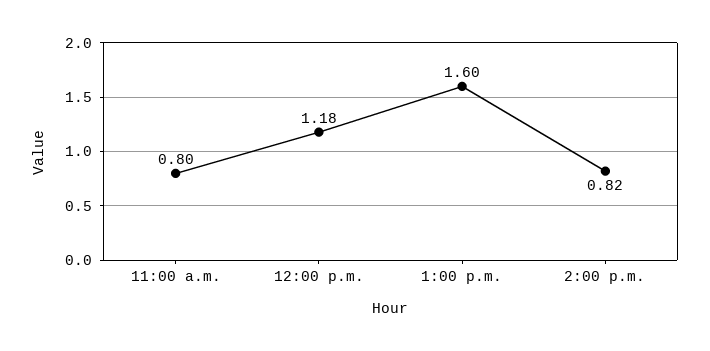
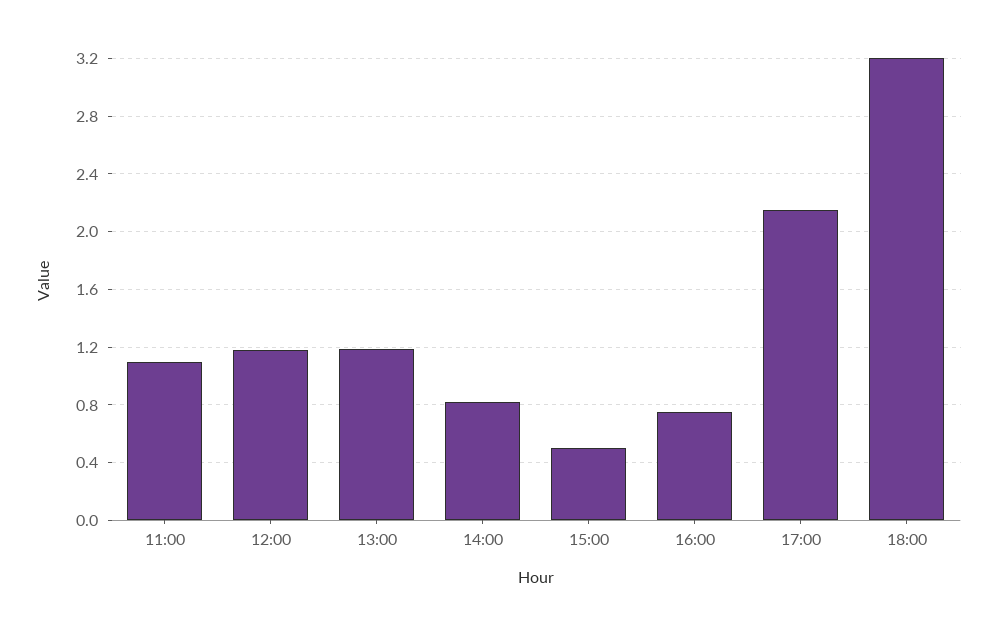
11:00 a.m.: 0.8 -> 1.1
1:00 p.m.: 1.6 -> 1.2
15:00: none -> 0.5
16:00: none -> 0.75
17:00: none -> 2.15
18:00: none -> 3.2

